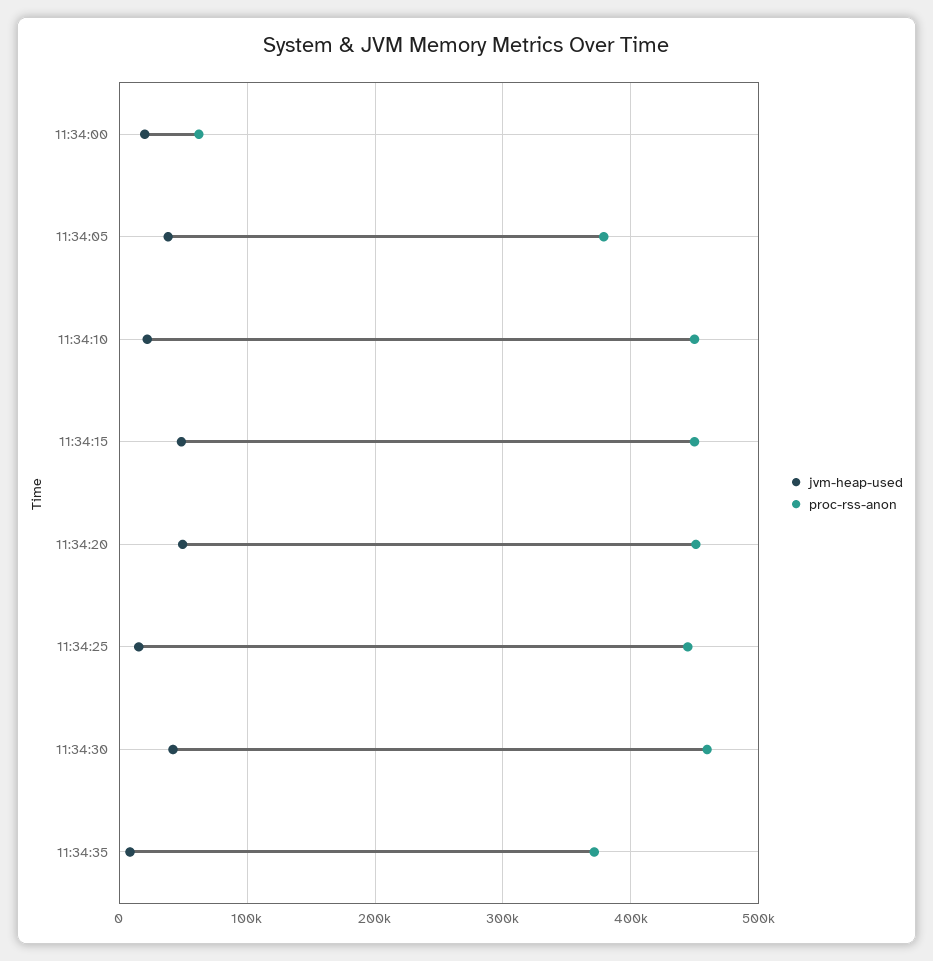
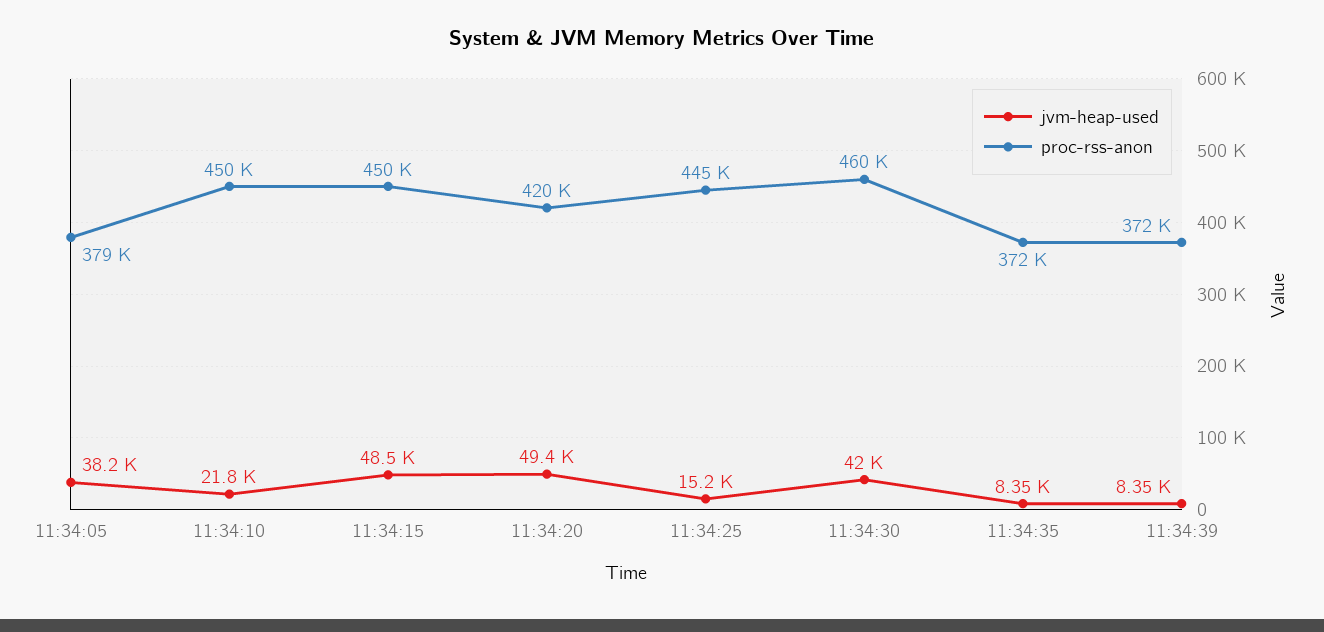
jvm-heap-used, 11:34:00: 20000 -> none
proc-rss-anon, 11:34:00: 60000 -> none
proc-rss-anon, 11:34:20: 450000 -> 420000
jvm-heap-used, 11:34:39: none -> 8350
proc-rss-anon, 11:34:39: none -> 372000

